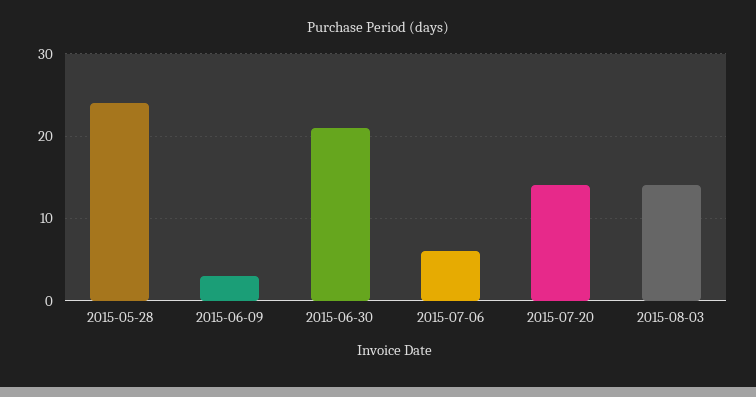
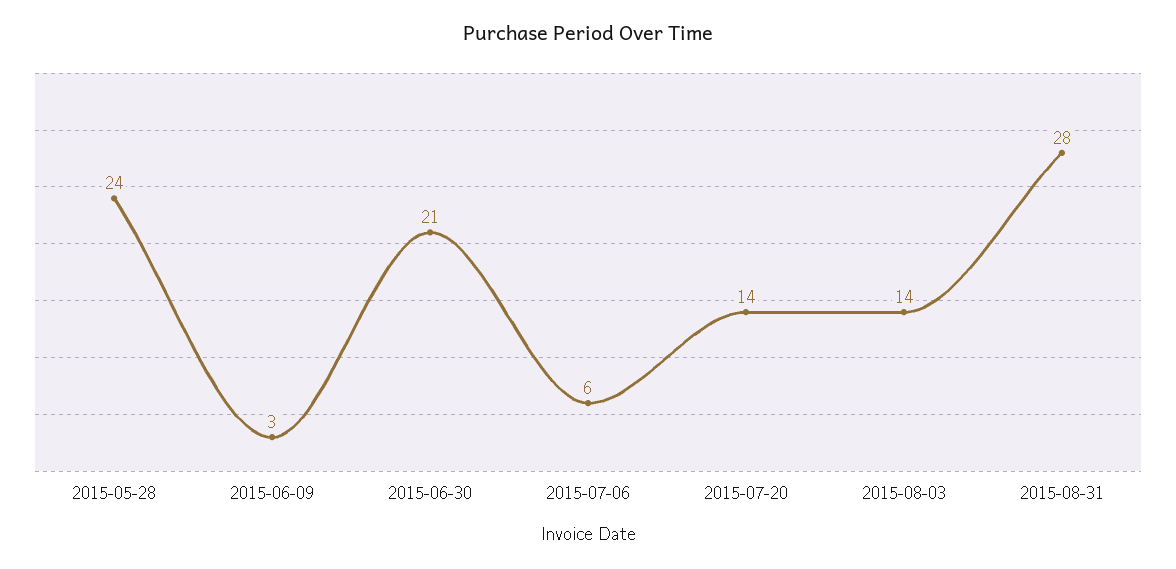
2015-08-31: none -> 28

